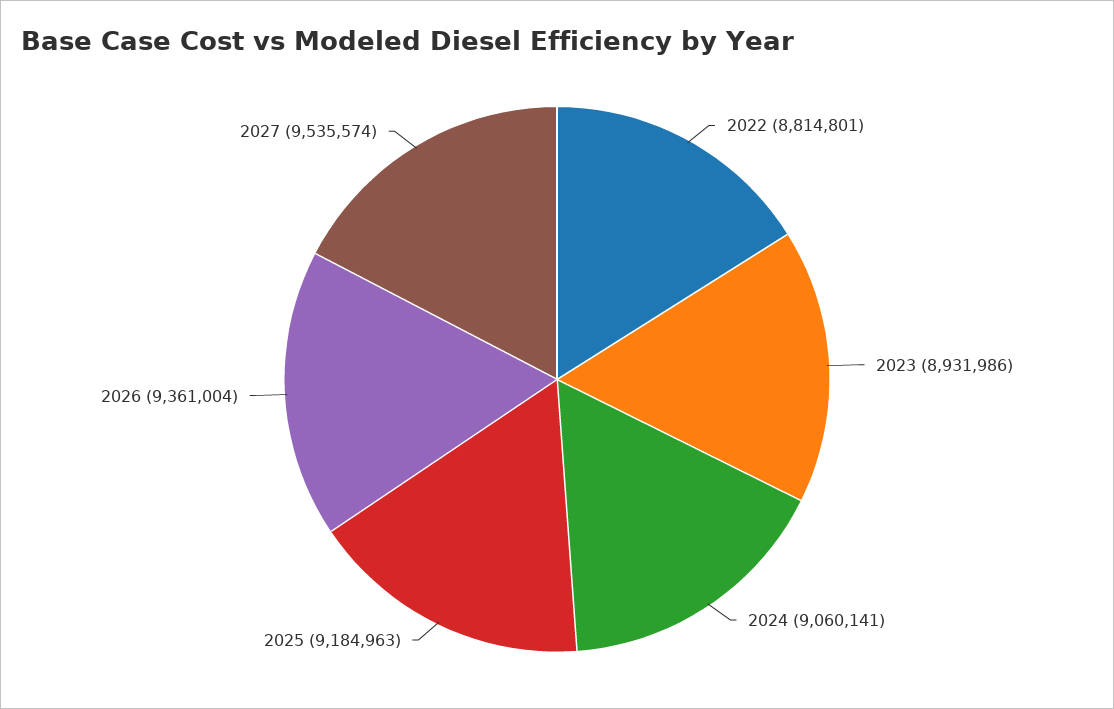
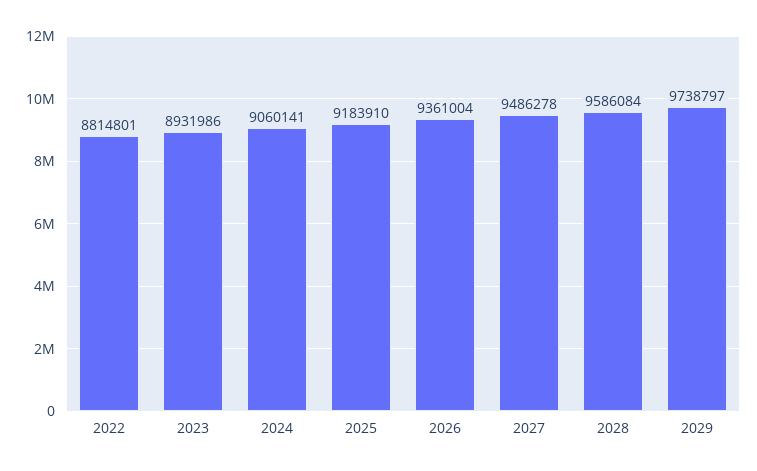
2025: 9184963 -> 9183910
2027: 9535574 -> 9486278
2028: none -> 9586084
2029: none -> 9738797

